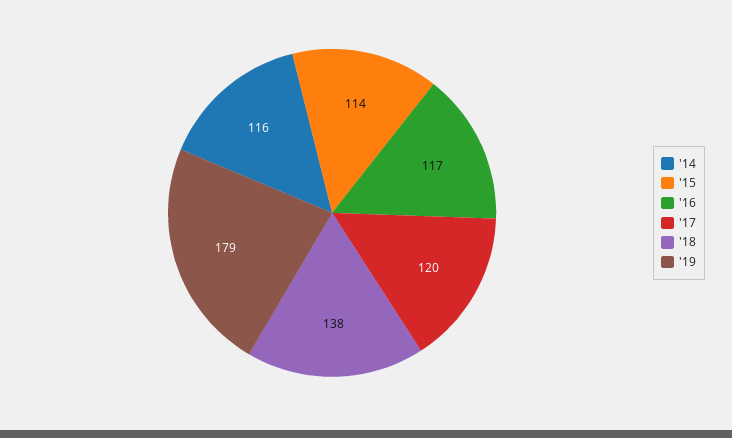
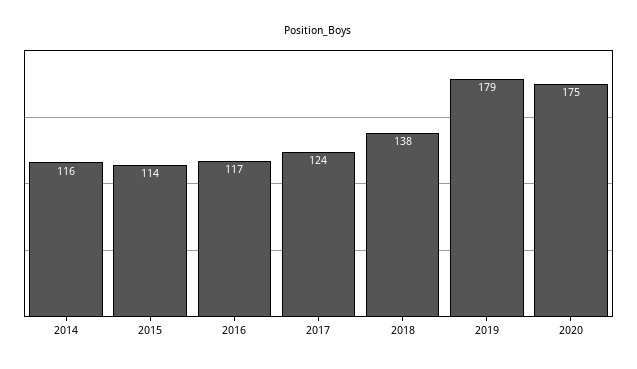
'17: 120 -> 124
2020: none -> 175

